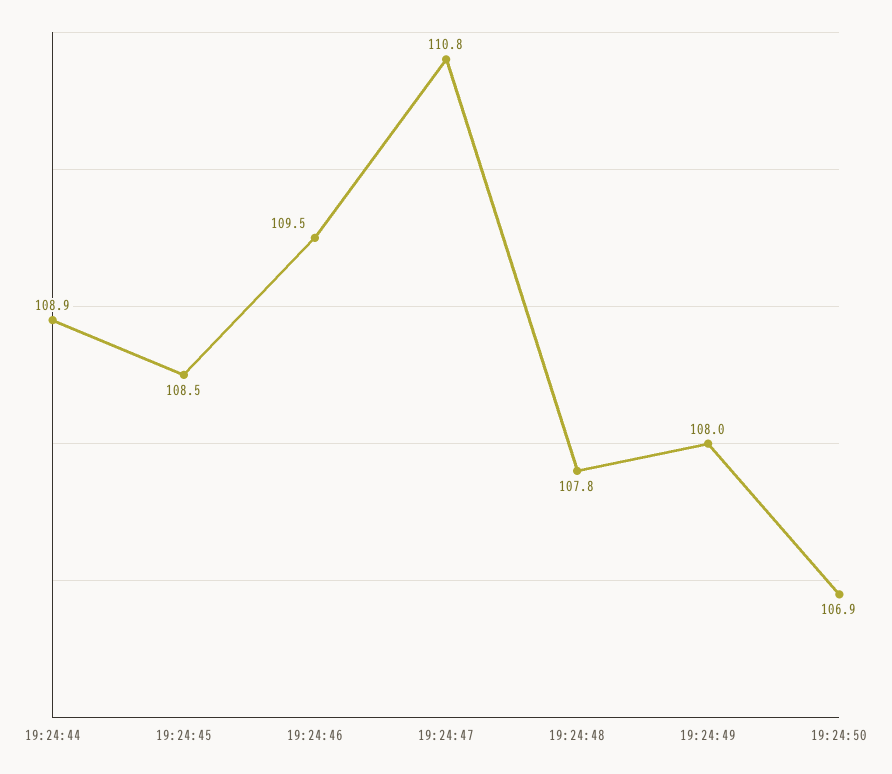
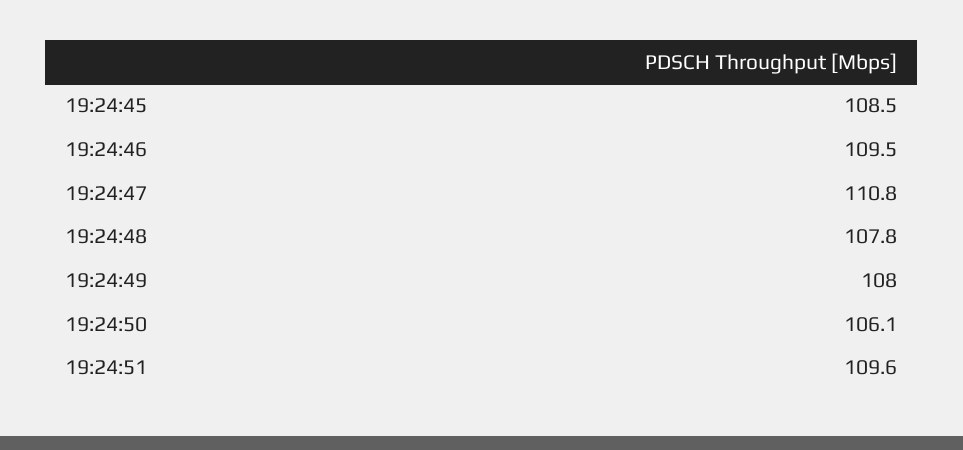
19:24:44: 108.9 -> none
19:24:50: 106.9 -> 106.1
19:24:51: none -> 109.6

